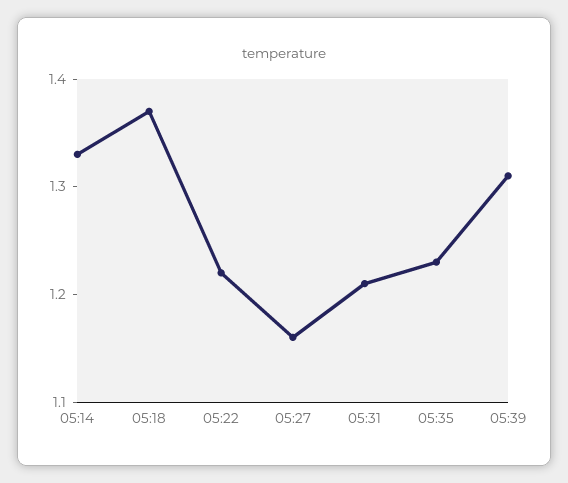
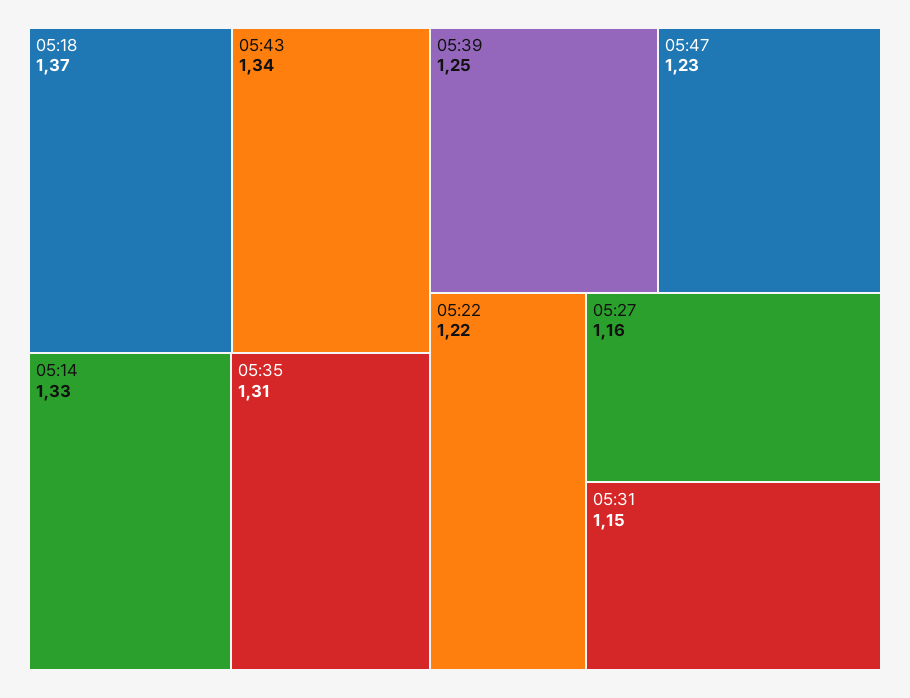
05:31: 1.21 -> 1.15
05:35: 1.23 -> 1.31
05:39: 1.31 -> 1.25
05:43: none -> 1.34
05:47: none -> 1.23

